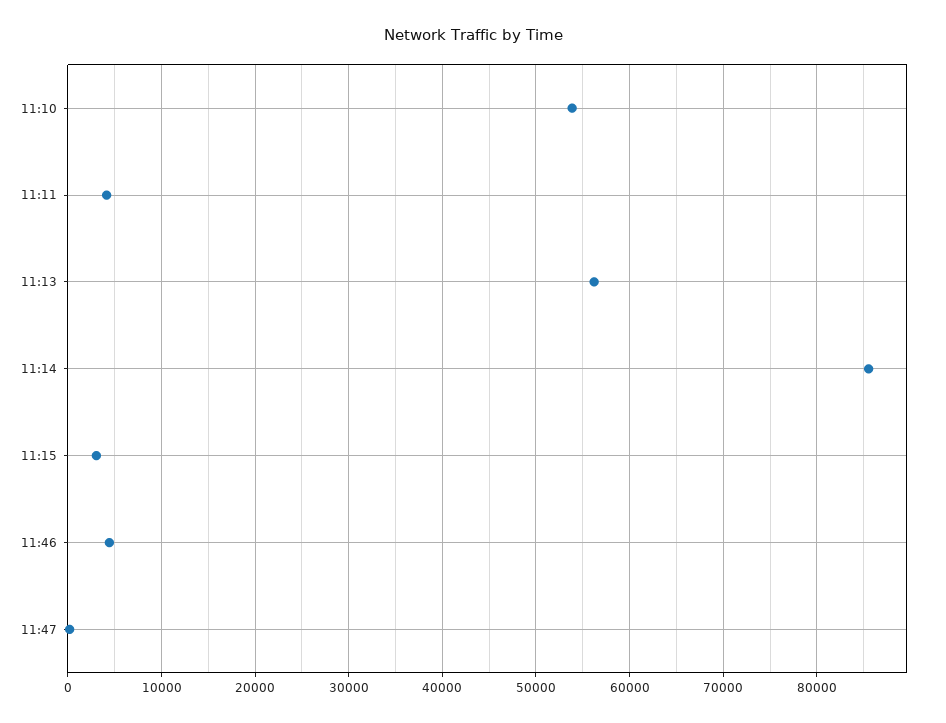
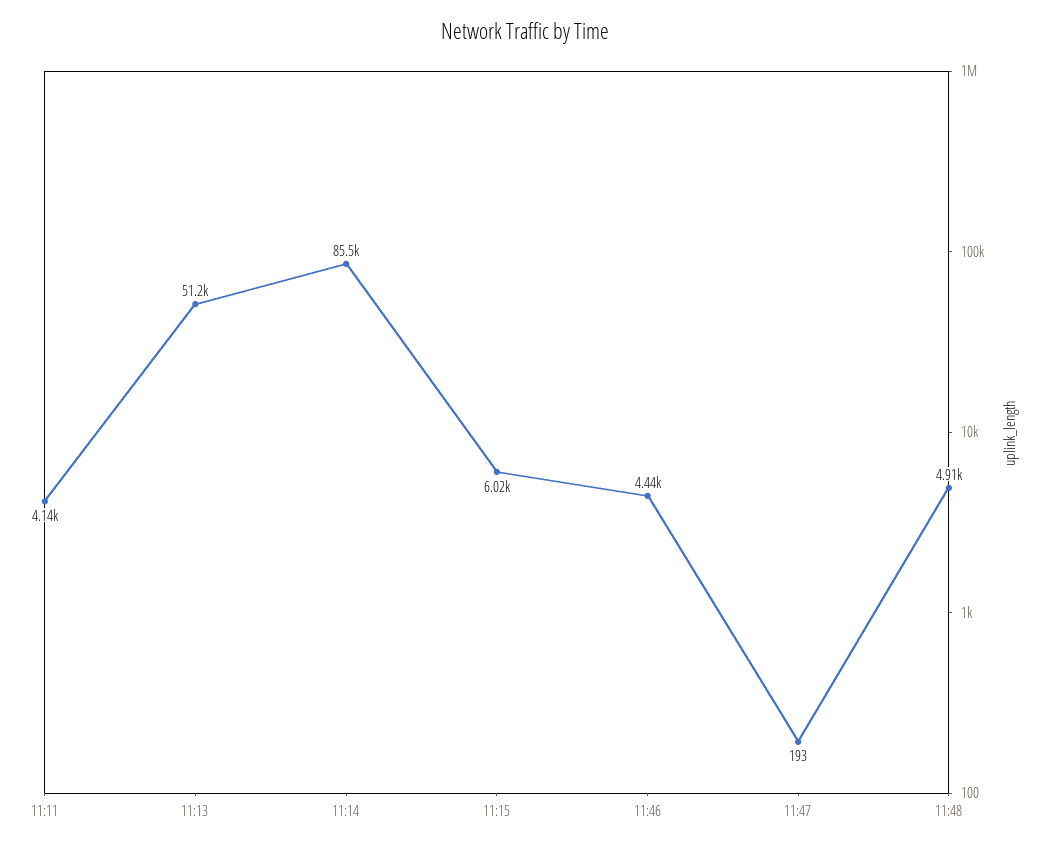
11:10: 54000 -> none
11:13: 56000 -> 51200
11:15: 3000 -> 6020
11:48: none -> 4910

